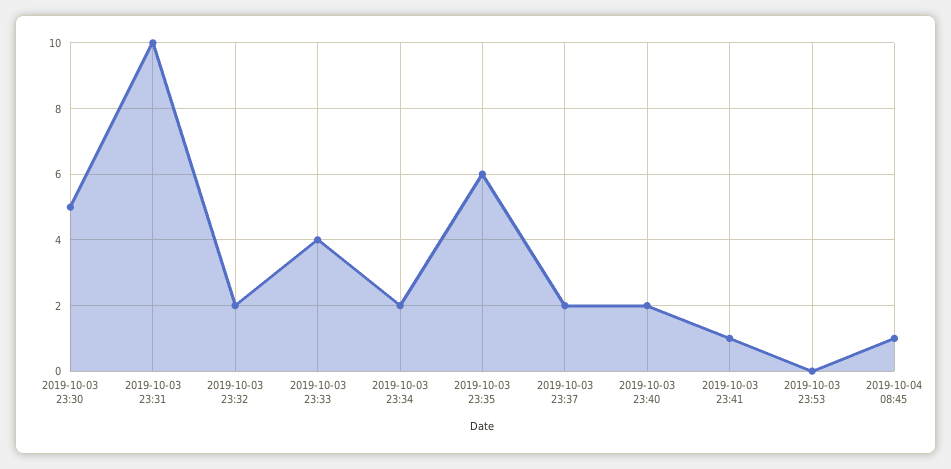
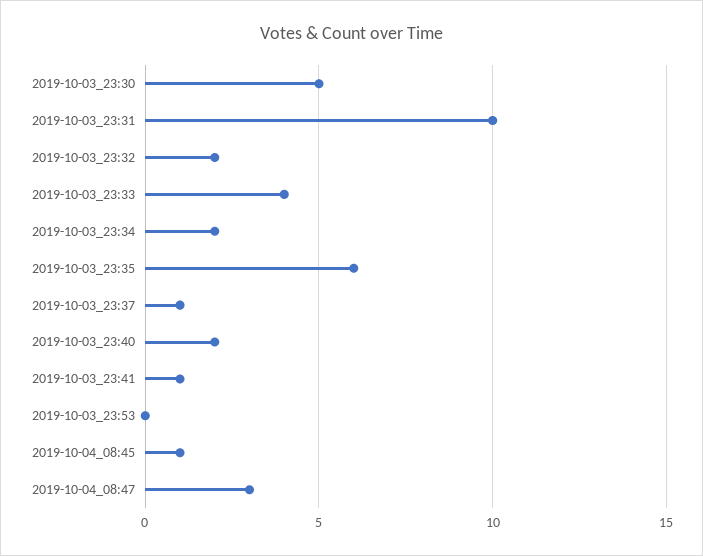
2019-10-03 23:37: 2 -> 1
2019-10-04_08:47: none -> 3

